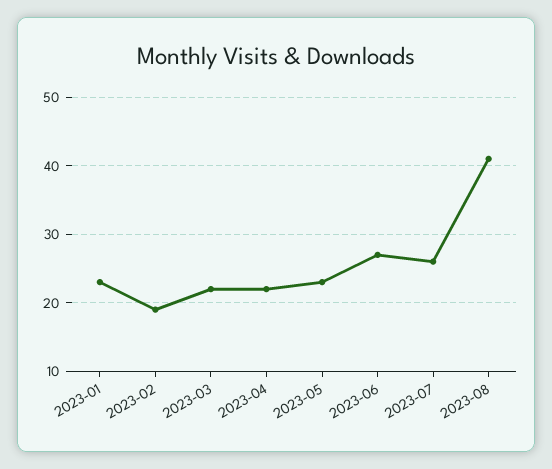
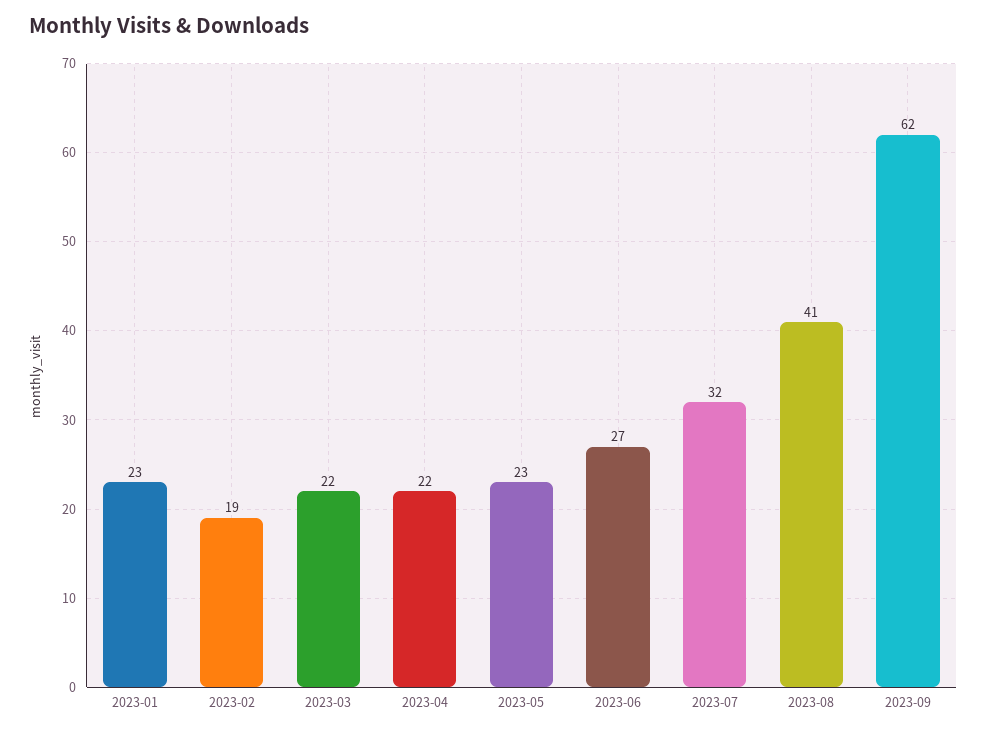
2023-07: 26 -> 32
2023-09: none -> 62

